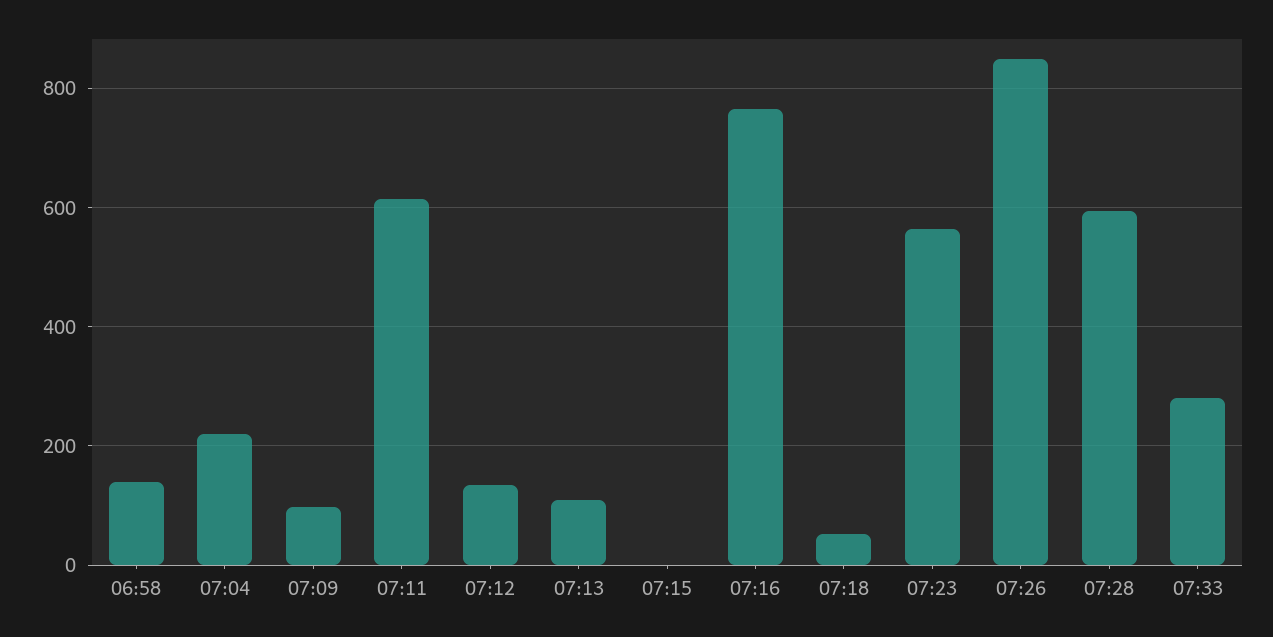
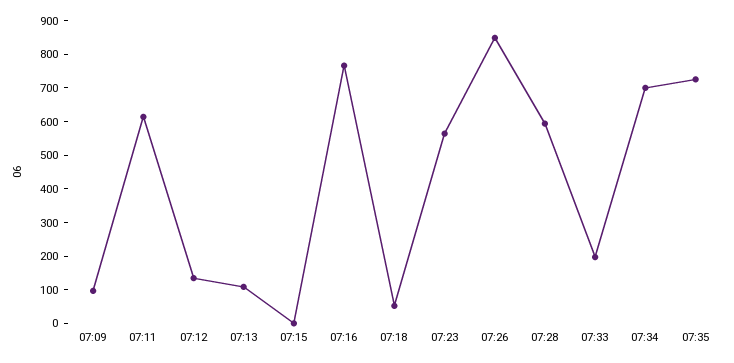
06:58: 140 -> none
07:04: 220 -> none
07:33: 280 -> 200
07:34: none -> 700
07:35: none -> 725

